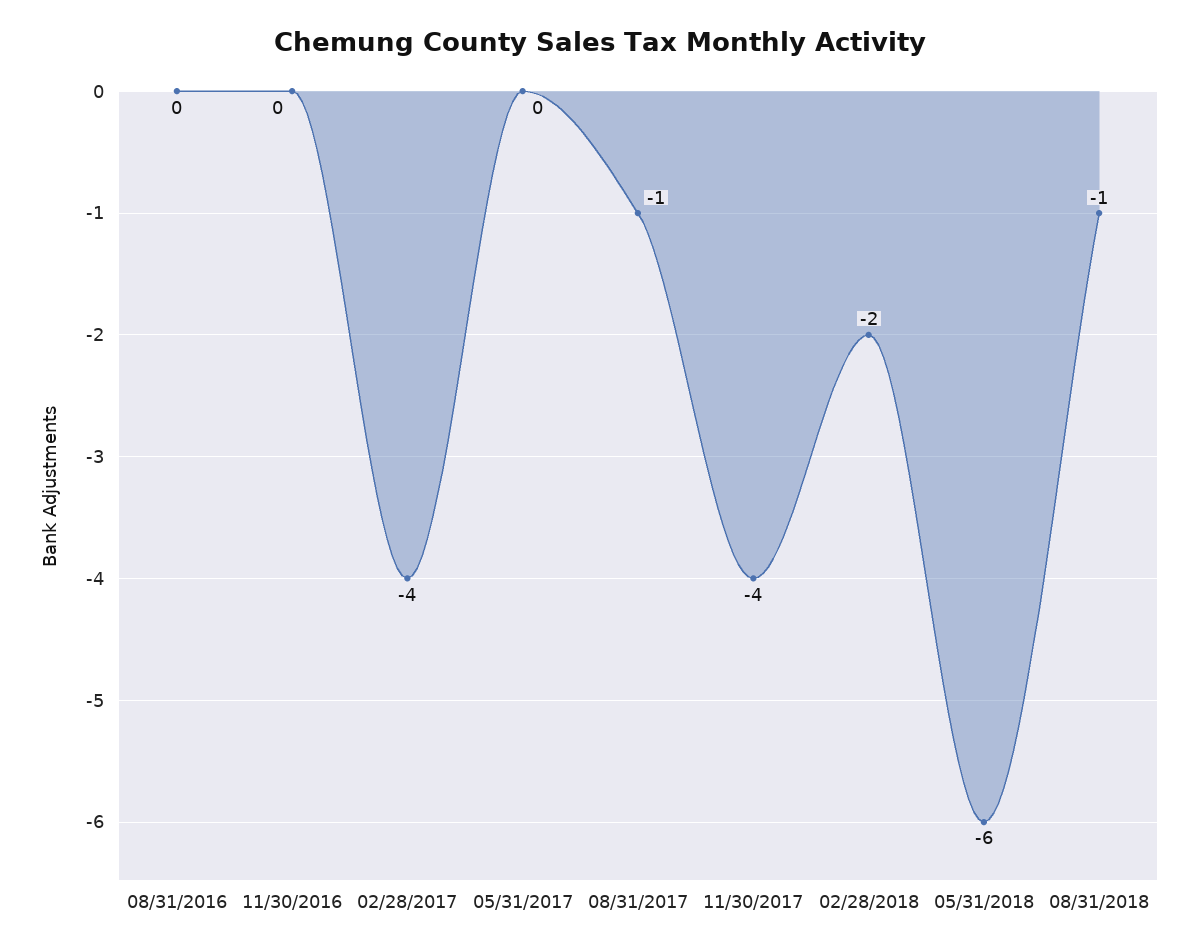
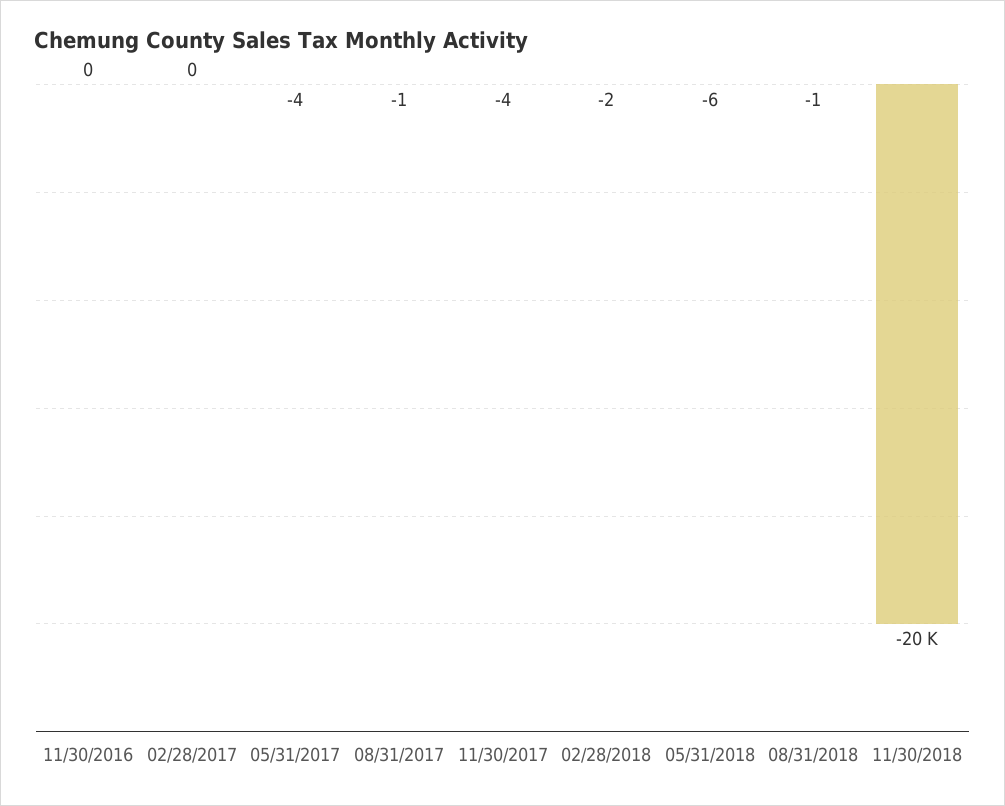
08/31/2016: 0 -> none
02/28/2017: -4 -> 0
05/31/2017: 0 -> -4
11/30/2018: none -> -20000

